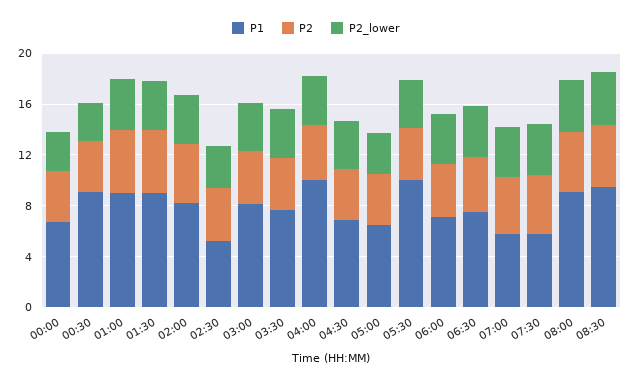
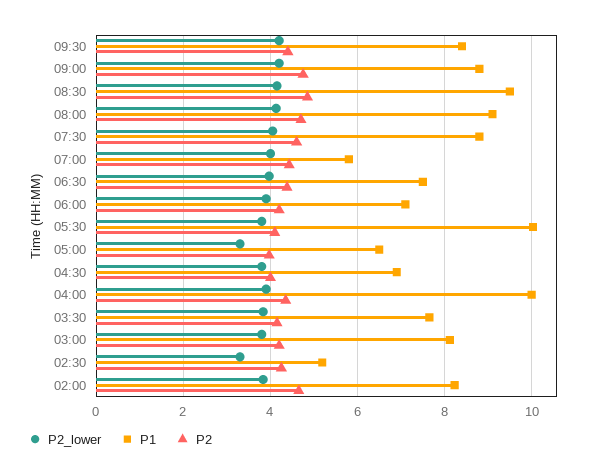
P1, 00:00: 7 -> none
P2, 00:00: 4 -> none
P2_lower, 00:00: 3 -> none
P1, 00:30: 9 -> none
P2, 00:30: 4 -> none
P2_lower, 00:30: 3 -> none
P1, 01:00: 9 -> none
P2, 01:00: 5 -> none
P2_lower, 01:00: 4 -> none
P1, 01:30: 9 -> none
P2, 01:30: 5 -> none
P2_lower, 01:30: 4 -> none
P1, 07:30: 6 -> 8.8
P2_lower, 09:30: none -> 4.2
P1, 09:30: none -> 8.4
P2, 09:30: none -> 4.4
P2_lower, 09:00: none -> 4.2
P1, 09:00: none -> 8.8
P2, 09:00: none -> 4.8

